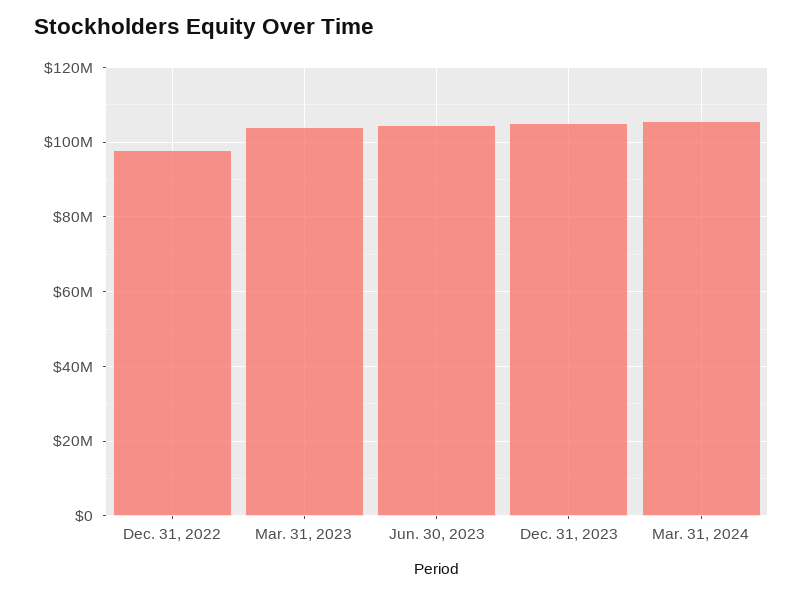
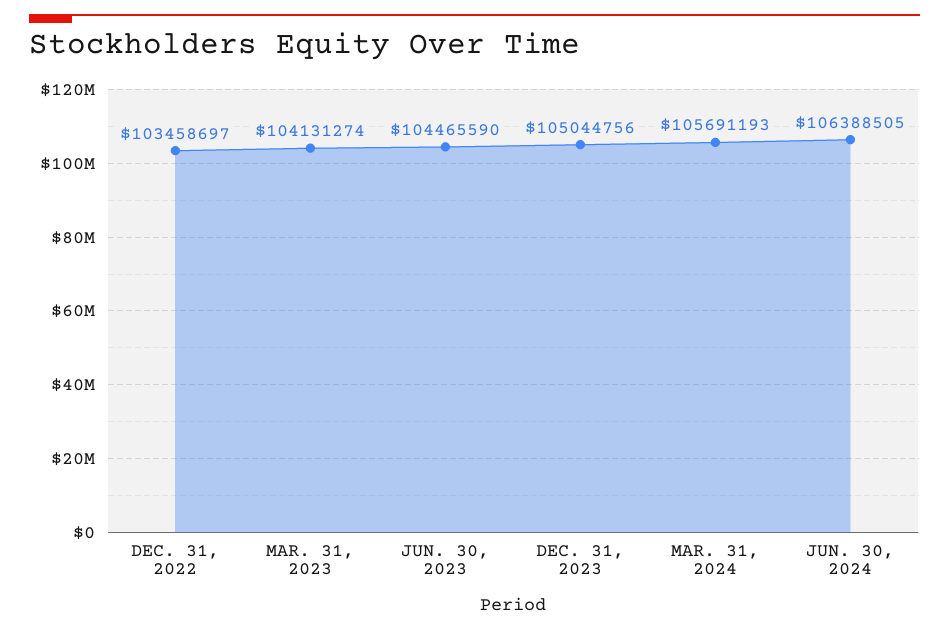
Dec. 31, 2022: 98000000 -> 103458697
JUN. 30, 2024: none -> 106388505

